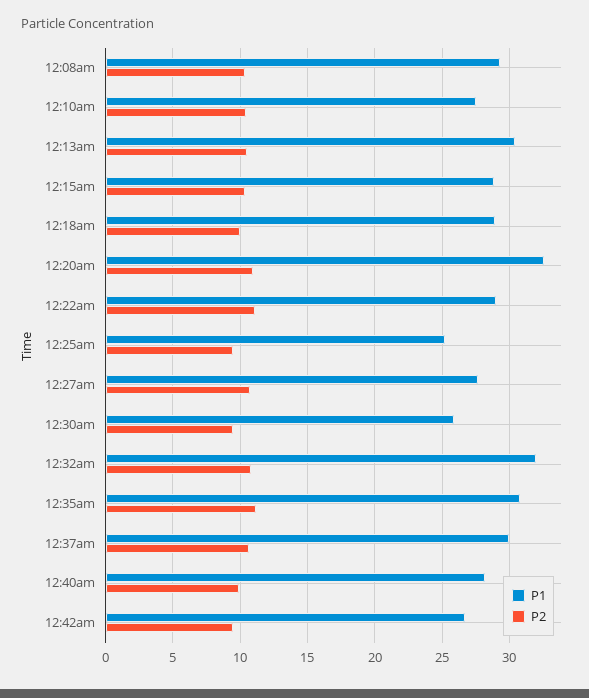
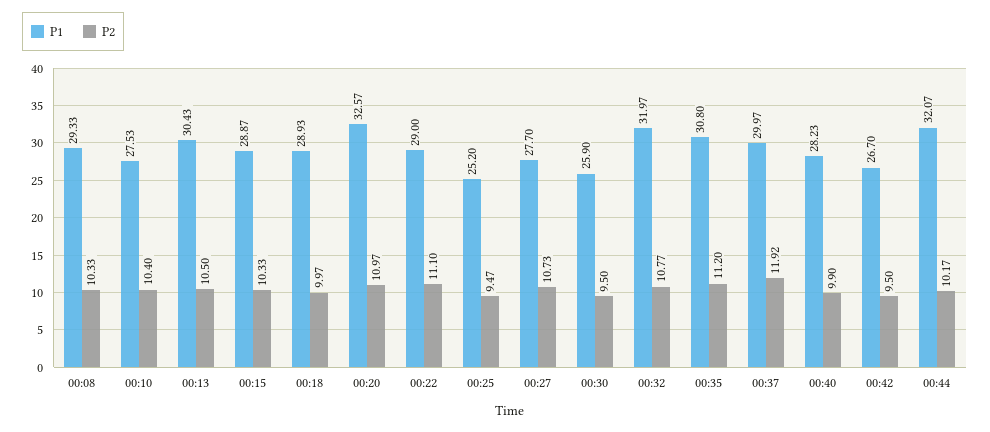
P2, 12:37am: 10.5 -> 11.92
P1, 00:44: none -> 32.07
P2, 00:44: none -> 10.17

